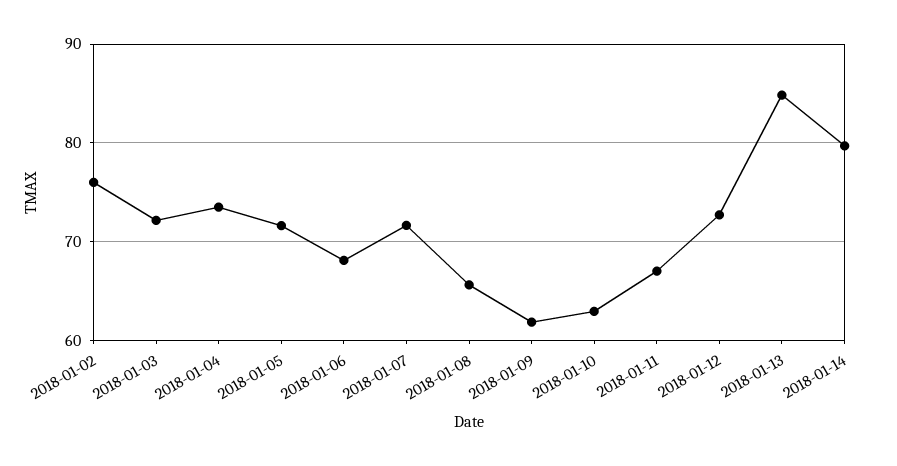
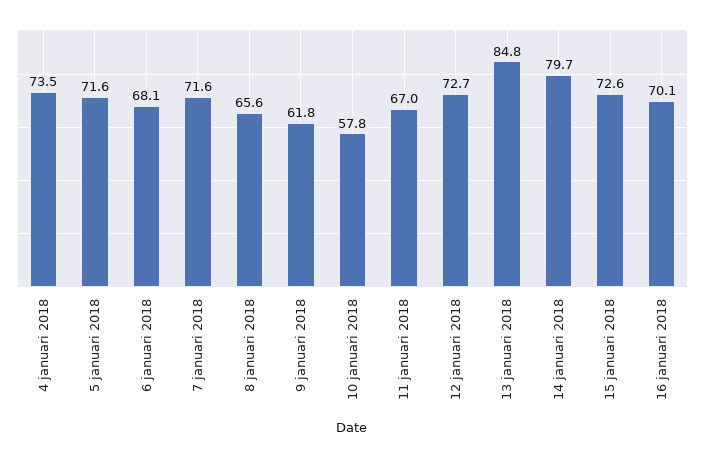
2018-01-02: 76 -> none
2018-01-03: 72 -> none
2018-01-10: 63 -> 57.8
15 januari 2018: none -> 72.6
16 januari 2018: none -> 70.1

